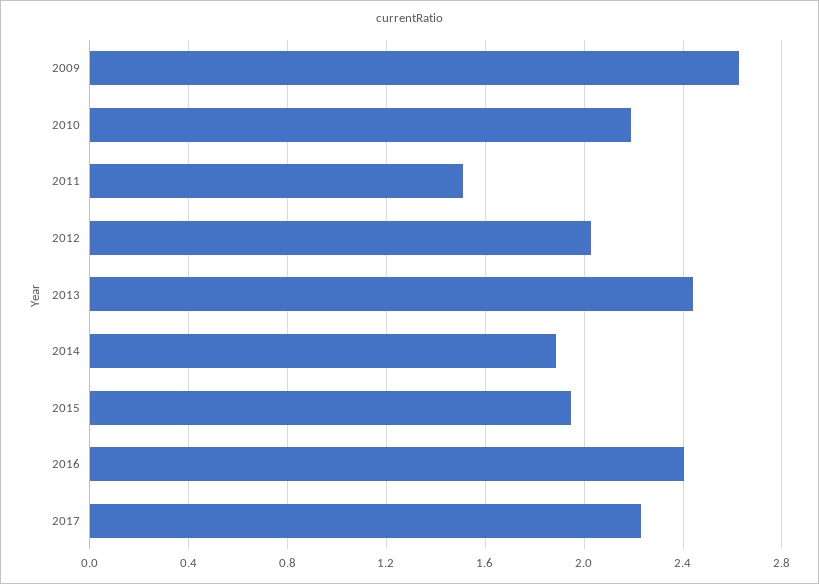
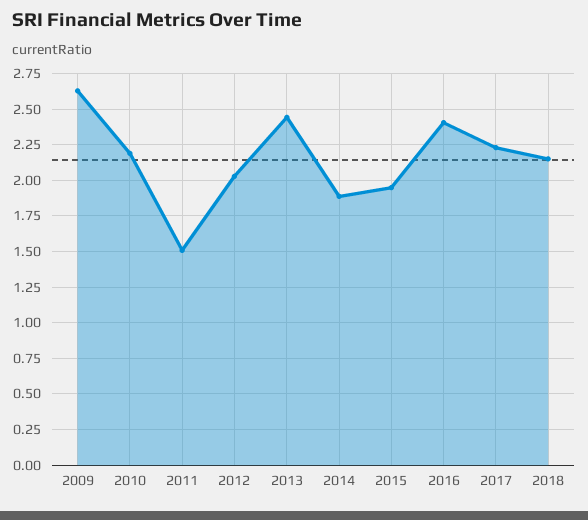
2018: none -> 2.15

